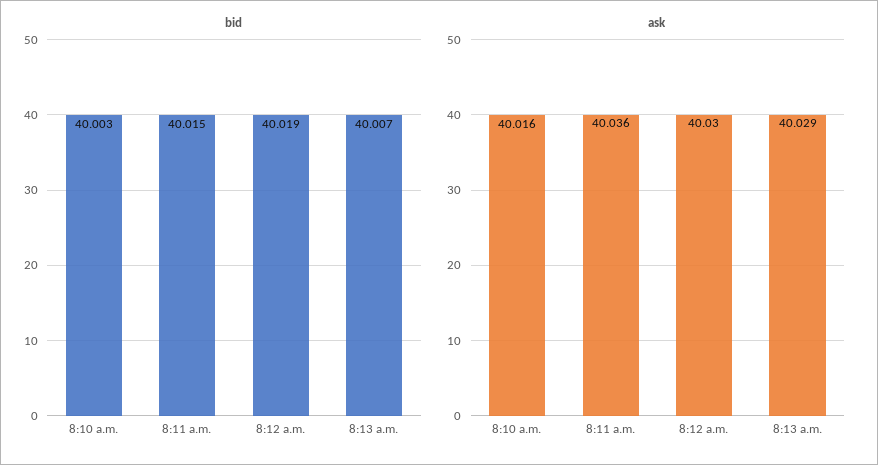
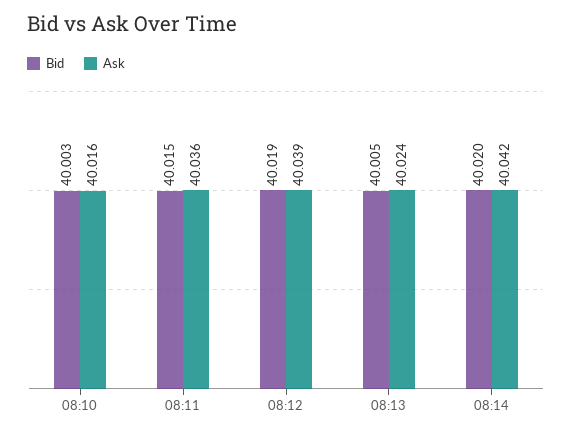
bid, 8:13 a.m.: 40.007 -> 40.005
ask, 8:12 a.m.: 40.03 -> 40.039
ask, 8:13 a.m.: 40.029 -> 40.024
bid, 08:14: none -> 40.02
ask, 08:14: none -> 40.042

